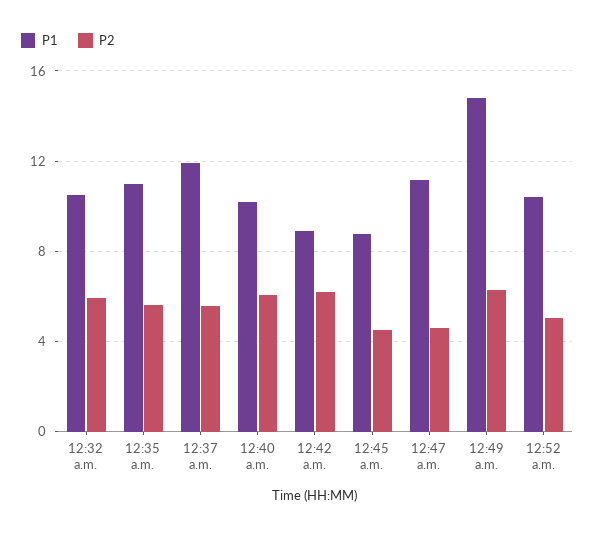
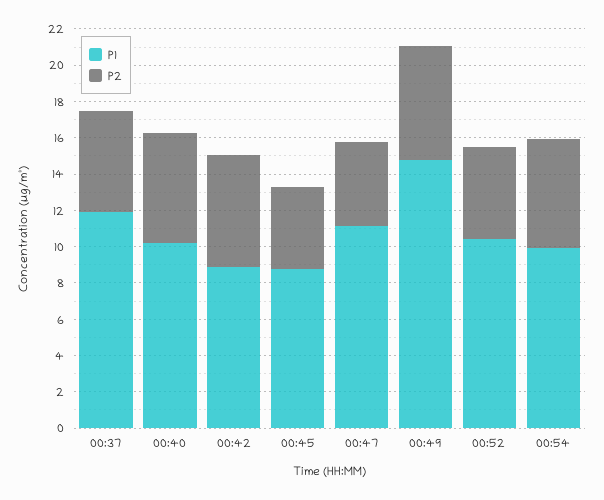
P1, 12:32 a.m.: 10.5 -> none
P2, 12:32 a.m.: 6 -> none
P1, 12:35 a.m.: 11 -> none
P2, 12:35 a.m.: 5.5 -> none
P1, 00:54: none -> 10
P2, 00:54: none -> 6

